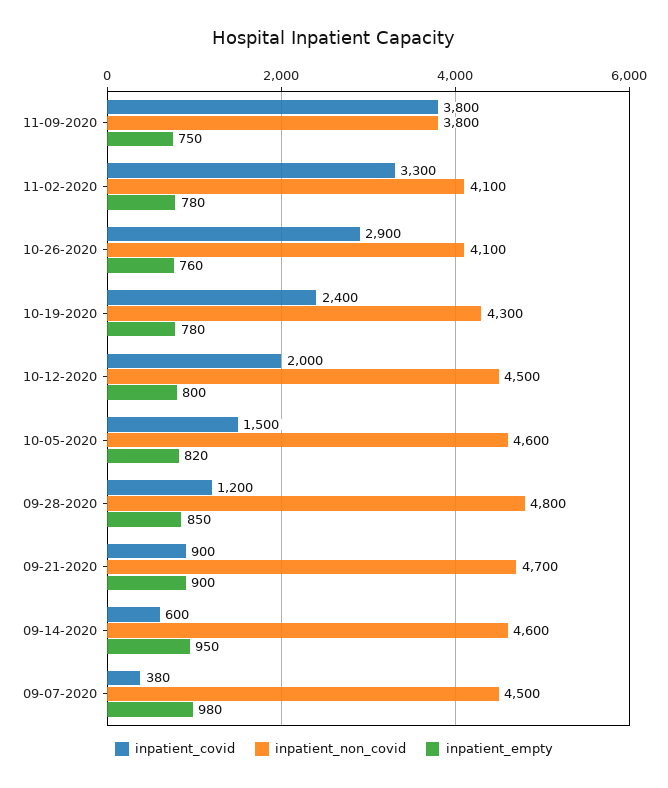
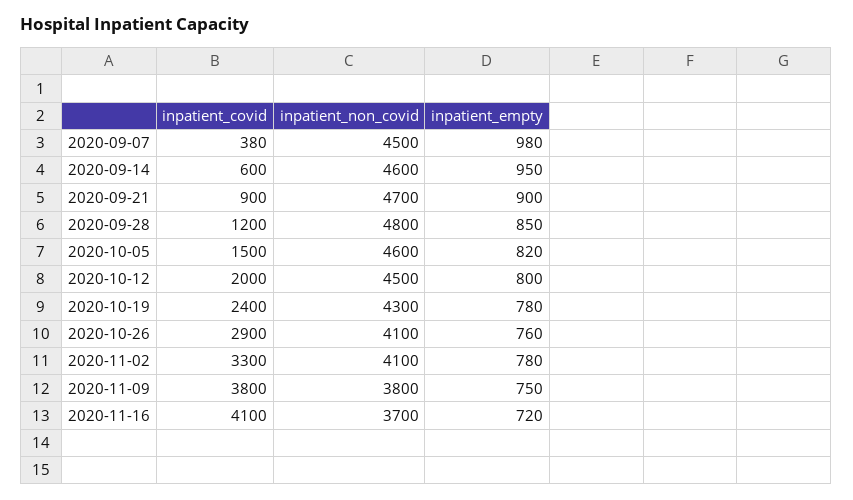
inpatient_covid, 2020-11-16: none -> 4100
inpatient_non_covid, 2020-11-16: none -> 3700
inpatient_empty, 2020-11-16: none -> 720

